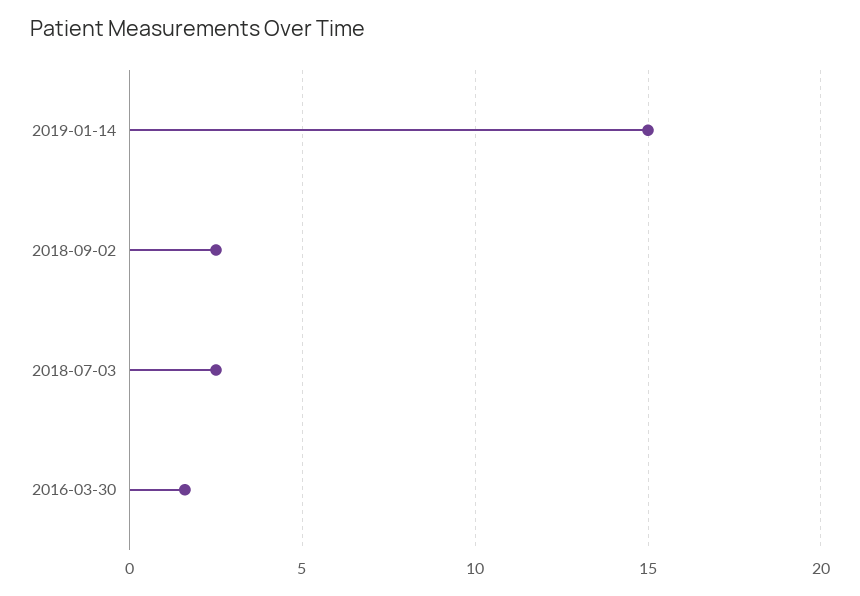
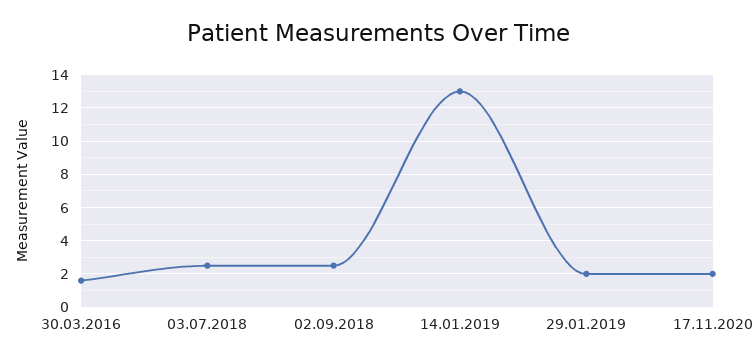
2019-01-14: 15 -> 13
29.01.2019: none -> 2
17.11.2020: none -> 2

